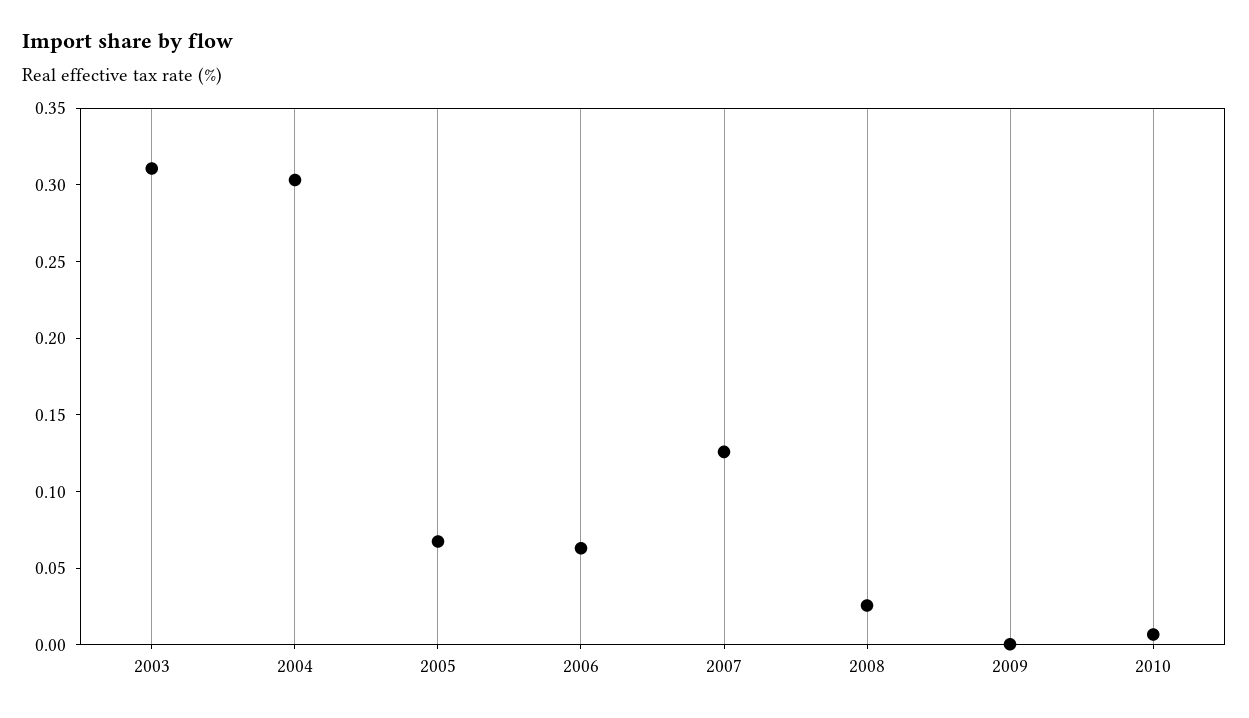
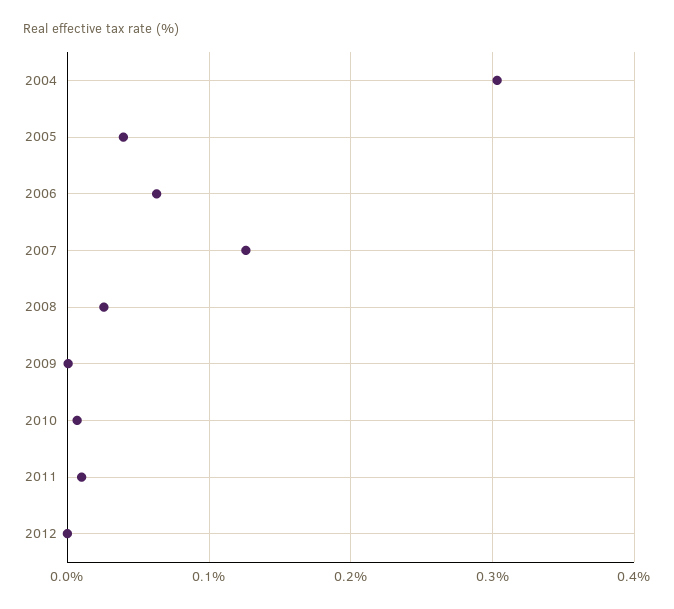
2003: 0.31 -> none
2005: 0.07 -> 0.04
2011: none -> 0.01
2012: none -> 0

